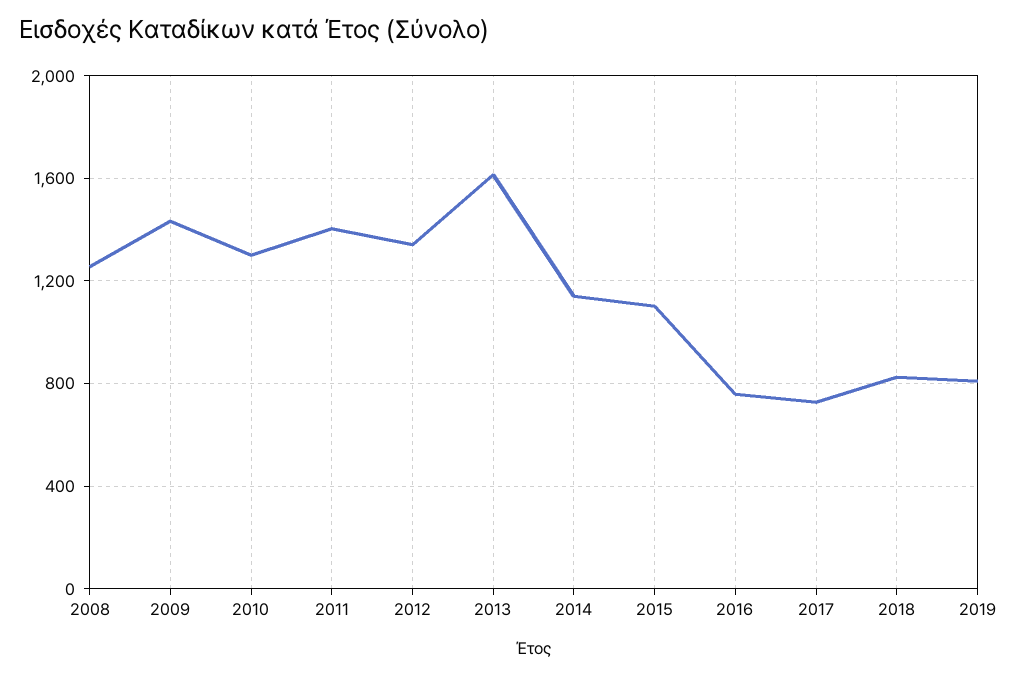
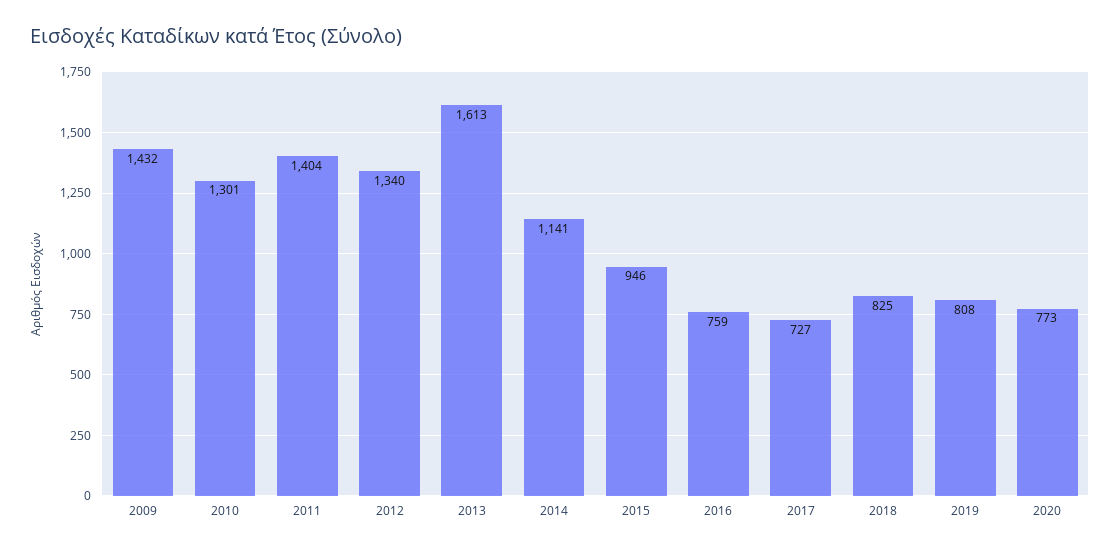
2008: 1250 -> none
2015: 1100 -> 946
2020: none -> 773

